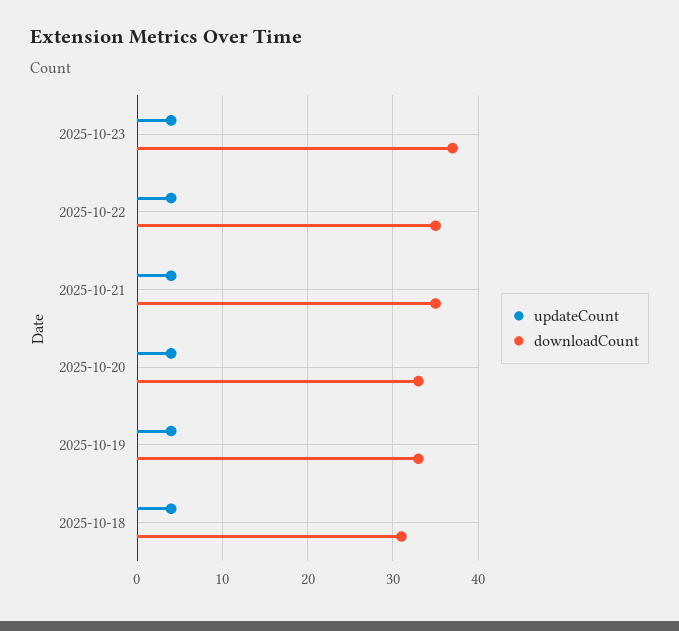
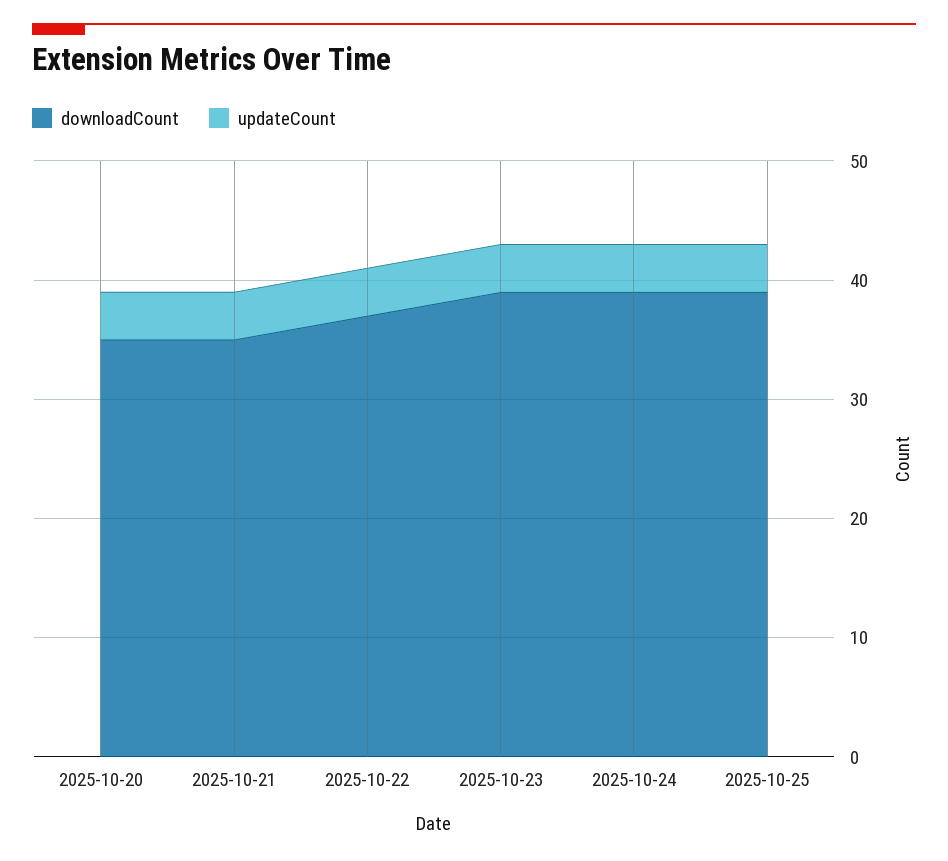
downloadCount, 2025-10-23: 37 -> 39
downloadCount, 2025-10-22: 35 -> 37
downloadCount, 2025-10-20: 33 -> 35
updateCount, 2025-10-19: 4 -> none
downloadCount, 2025-10-19: 33 -> none
updateCount, 2025-10-18: 4 -> none
downloadCount, 2025-10-18: 31 -> none
downloadCount, 2025-10-24: none -> 39
updateCount, 2025-10-24: none -> 4
downloadCount, 2025-10-25: none -> 39
updateCount, 2025-10-25: none -> 4

